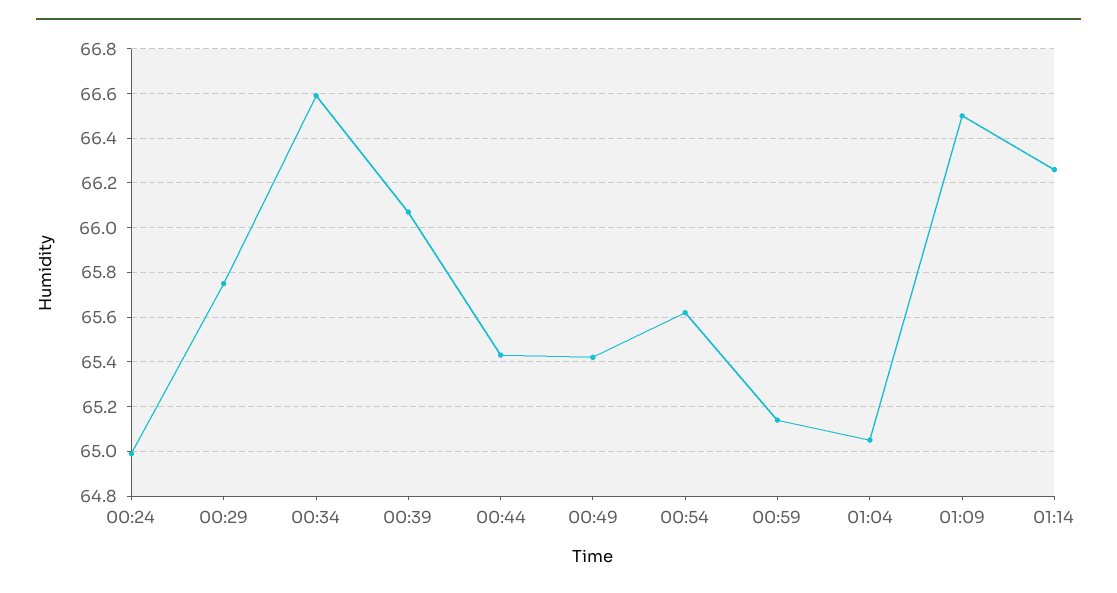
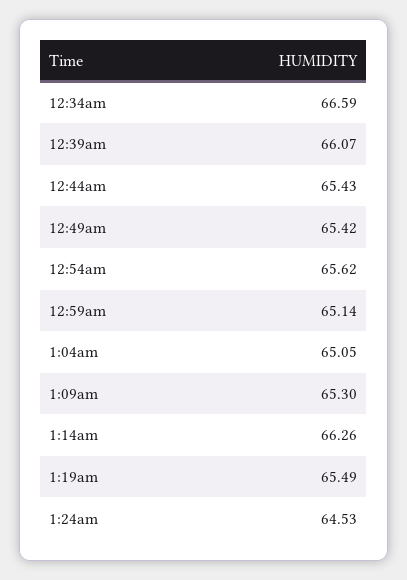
00:24: 65 -> none
00:29: 65.75 -> none
01:09: 66.5 -> 65.3
1:19am: none -> 65.49
1:24am: none -> 64.53

